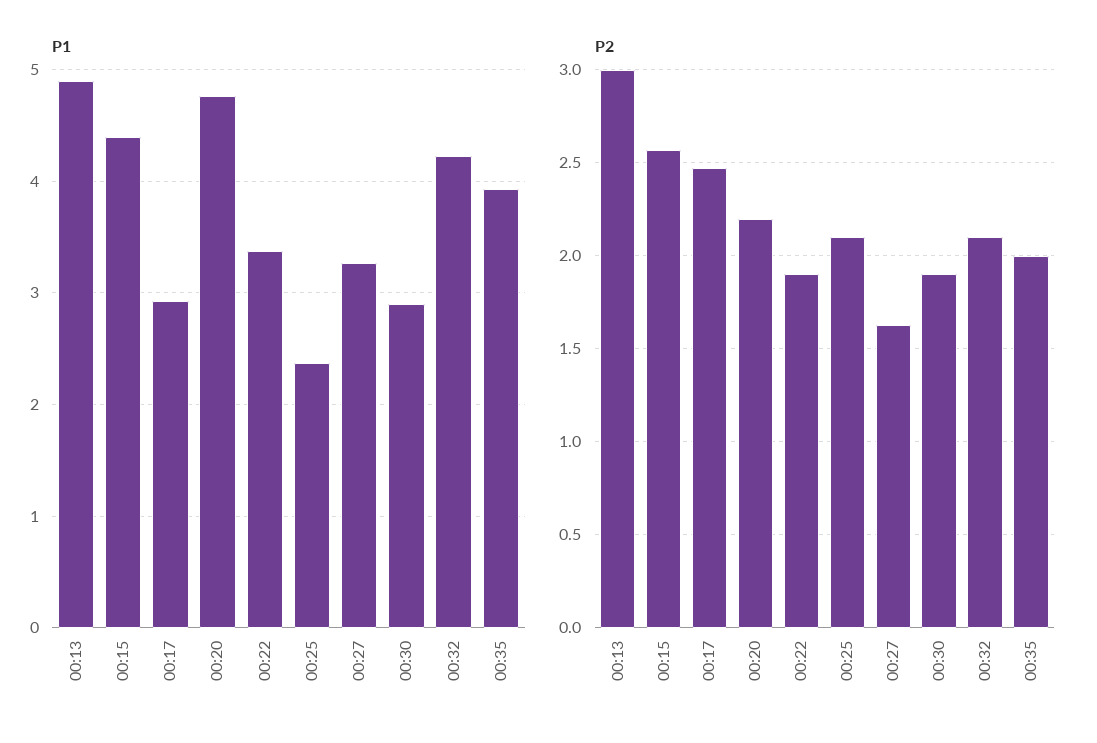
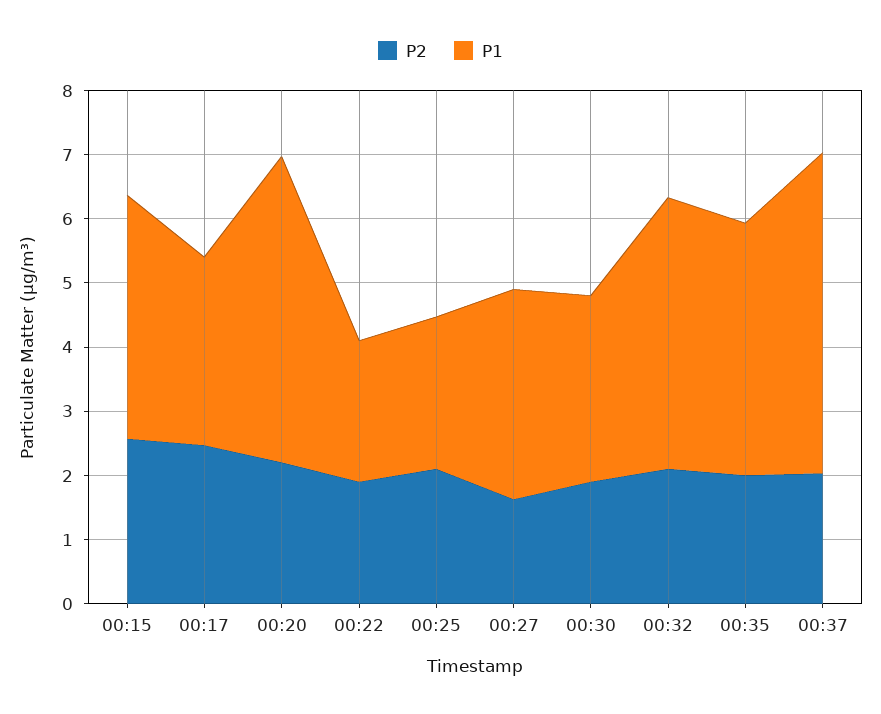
P1, 00:13: 4.9 -> none
P1, 00:15: 4.4 -> 3.8
P1, 00:22: 3.4 -> 2.2
P2, 00:13: 3 -> none
P2, 00:37: none -> 2
P1, 00:37: none -> 5

